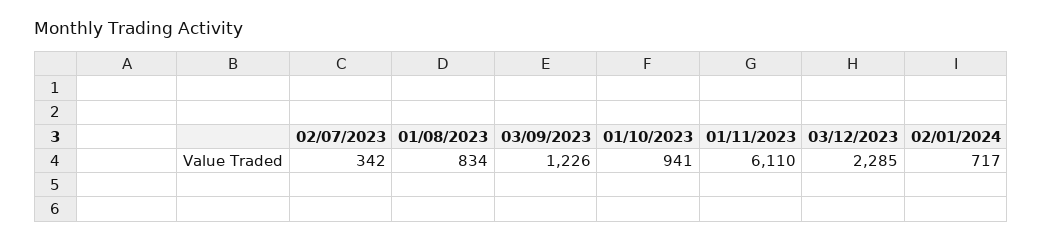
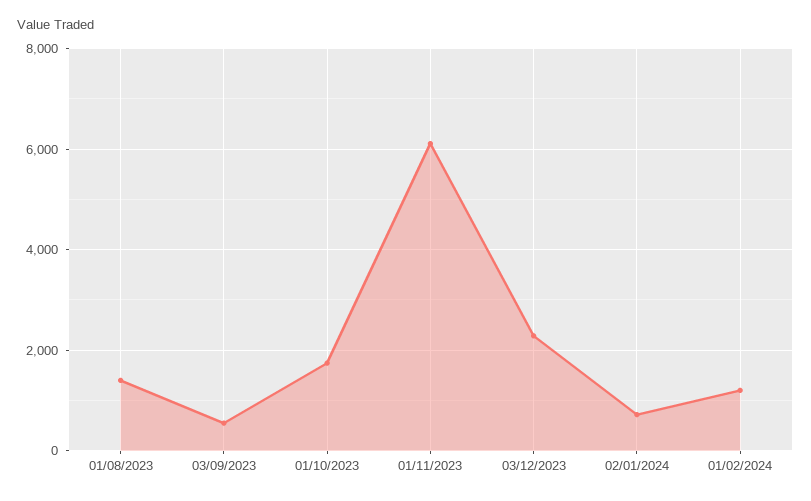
02/07/2023: 342 -> none
01/08/2023: 834 -> 1400
03/09/2023: 1226 -> 600
01/10/2023: 941 -> 1800
01/02/2024: none -> 1200

